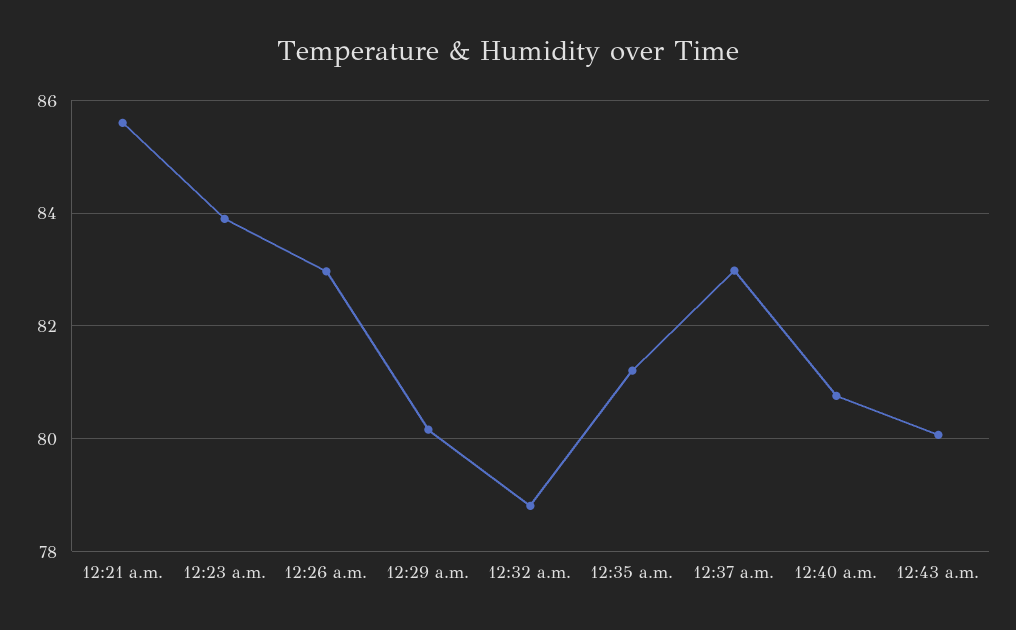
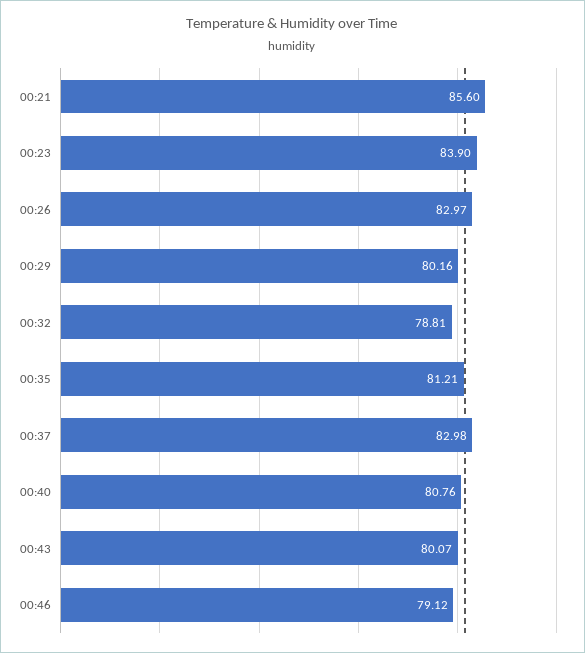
00:46: none -> 79.12

